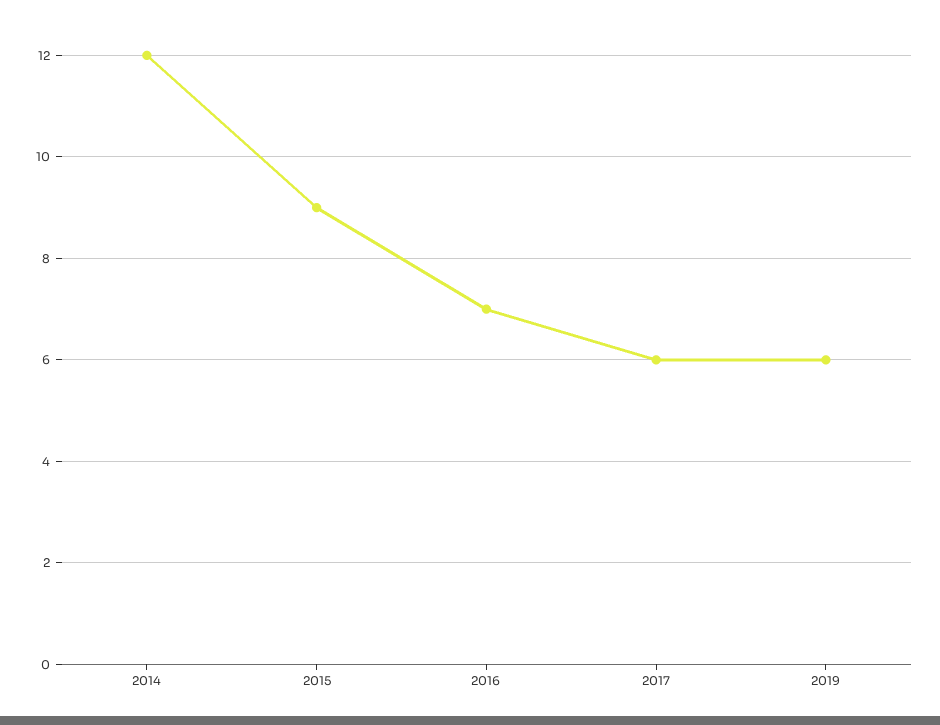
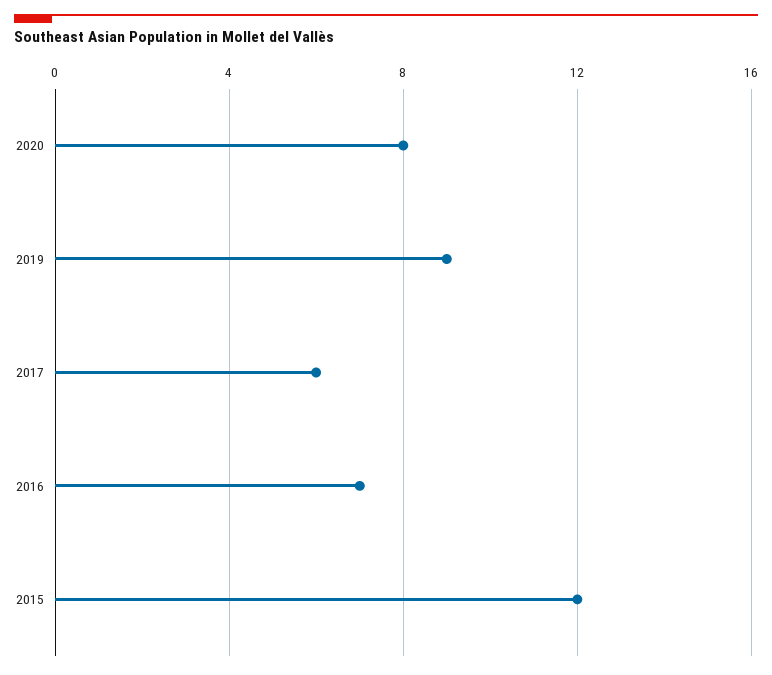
2014: 12 -> none
2015: 9 -> 12
2019: 6 -> 9
2020: none -> 8

